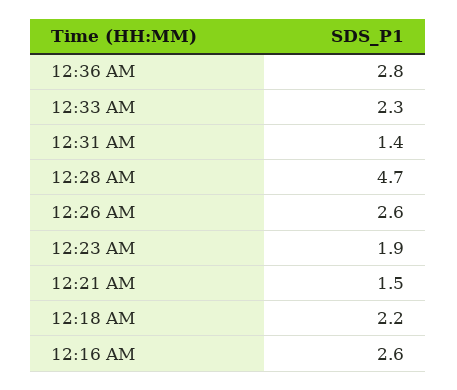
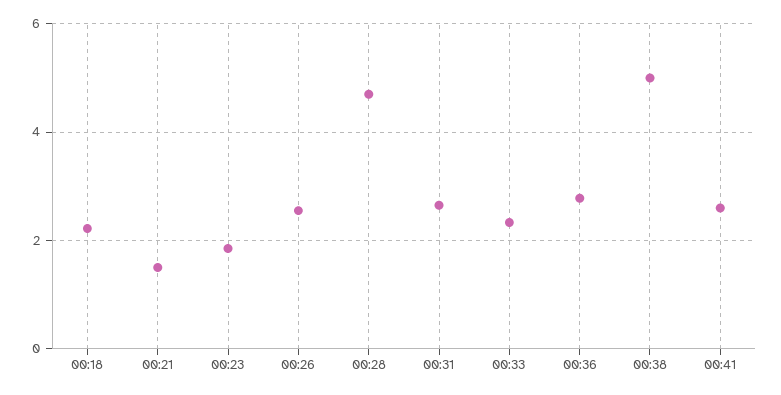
12:31 AM: 1.4 -> 2.6
12:16 AM: 2.6 -> none
00:38: none -> 5
00:41: none -> 2.6

